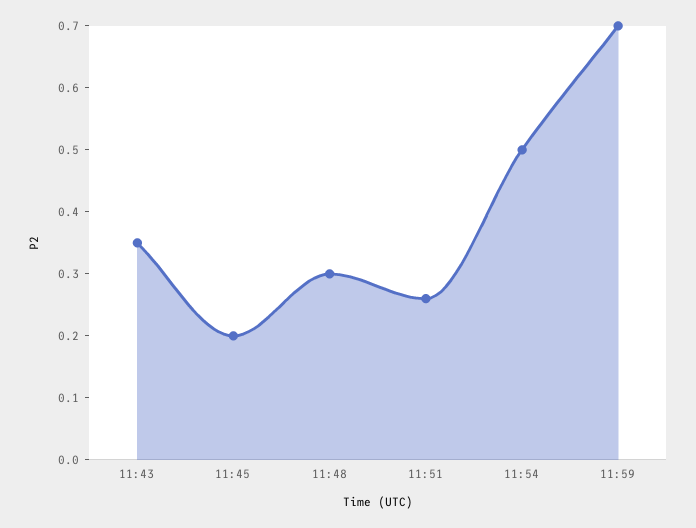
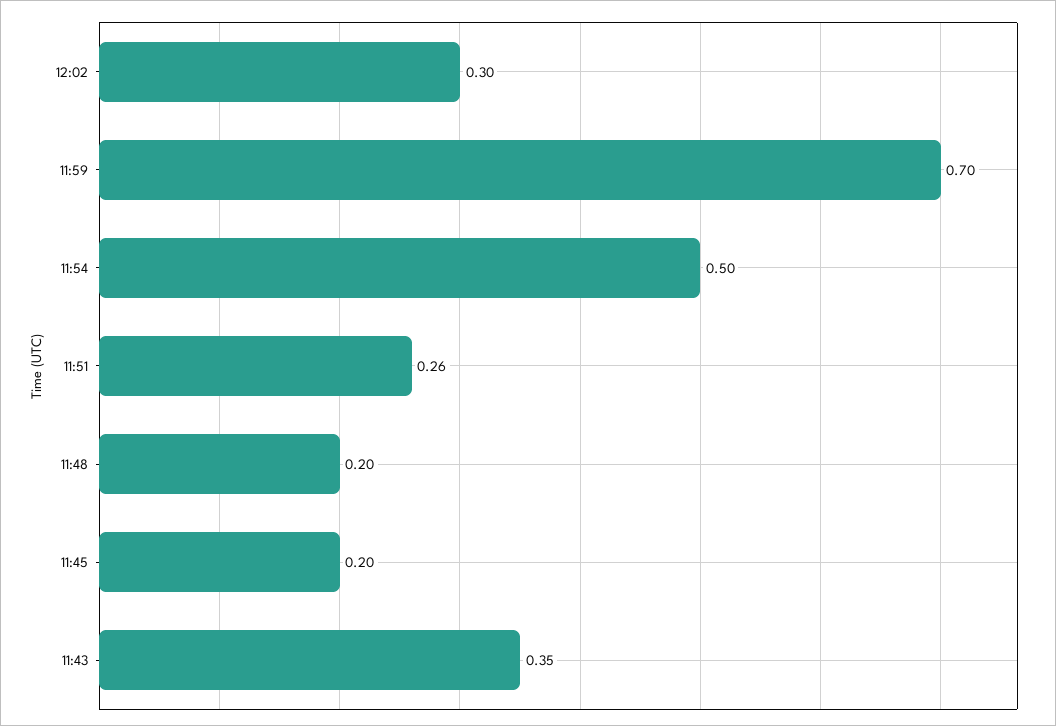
11:48: 0.3 -> 0.2
12:02: none -> 0.3

